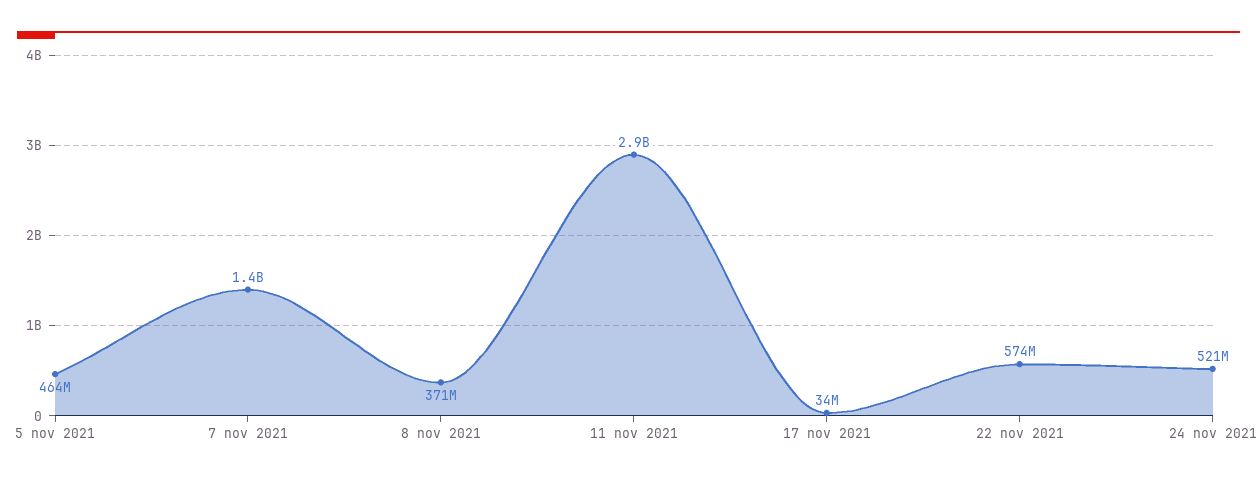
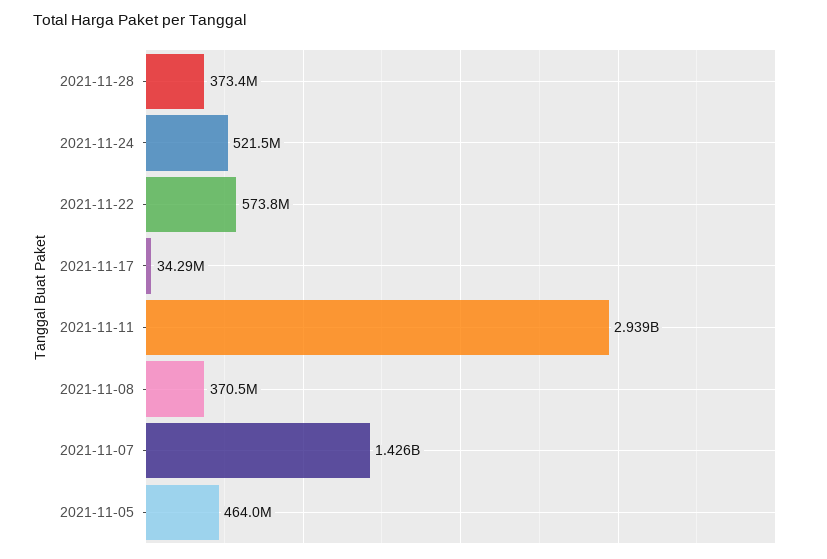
2021-11-28: none -> 373400000

